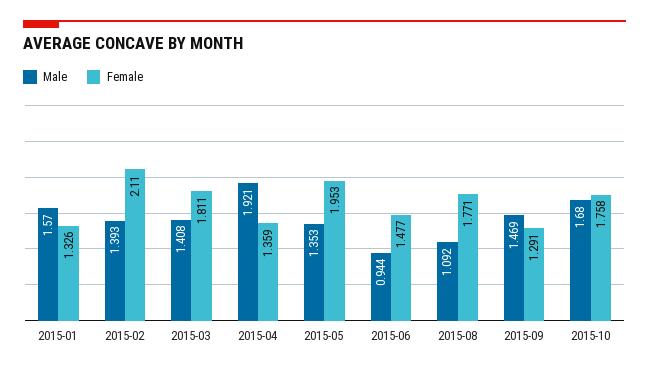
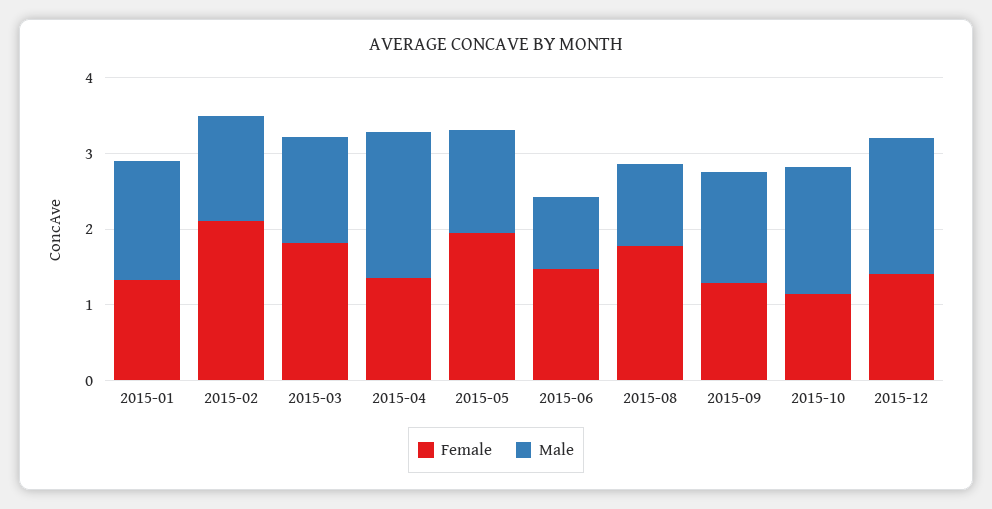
Female, 2015-10: 1.758 -> 1.2
Female, 2015-12: none -> 1.4
Male, 2015-12: none -> 1.8

